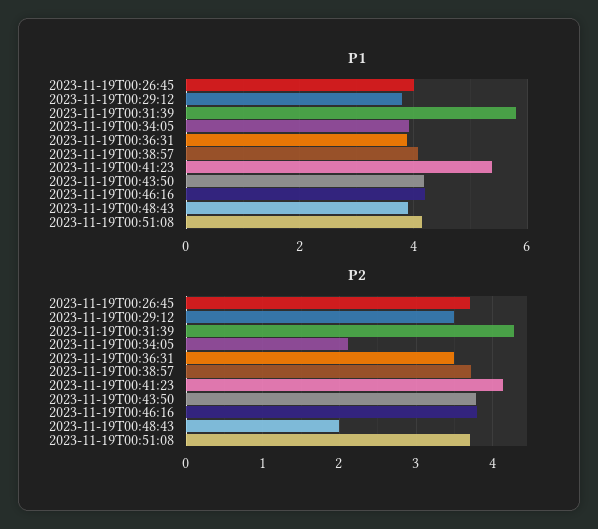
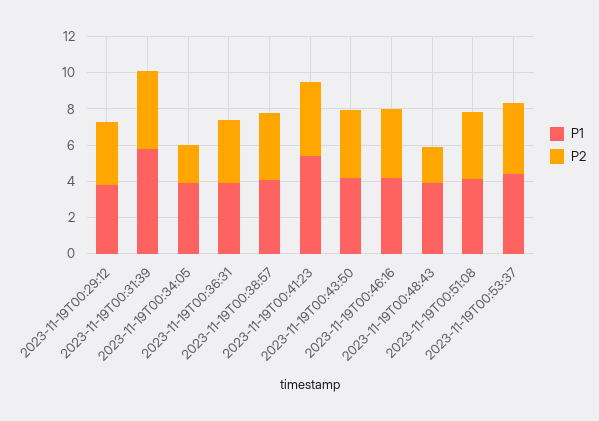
P1, 2023-11-19T00:26:45: 4 -> none
P2, 2023-11-19T00:26:45: 3.7 -> none
P1, 2023-11-19T00:53:37: none -> 4.5
P2, 2023-11-19T00:53:37: none -> 4

